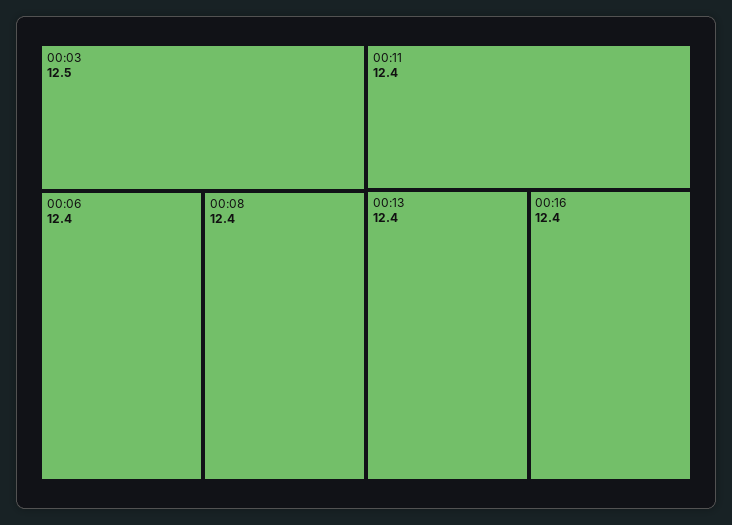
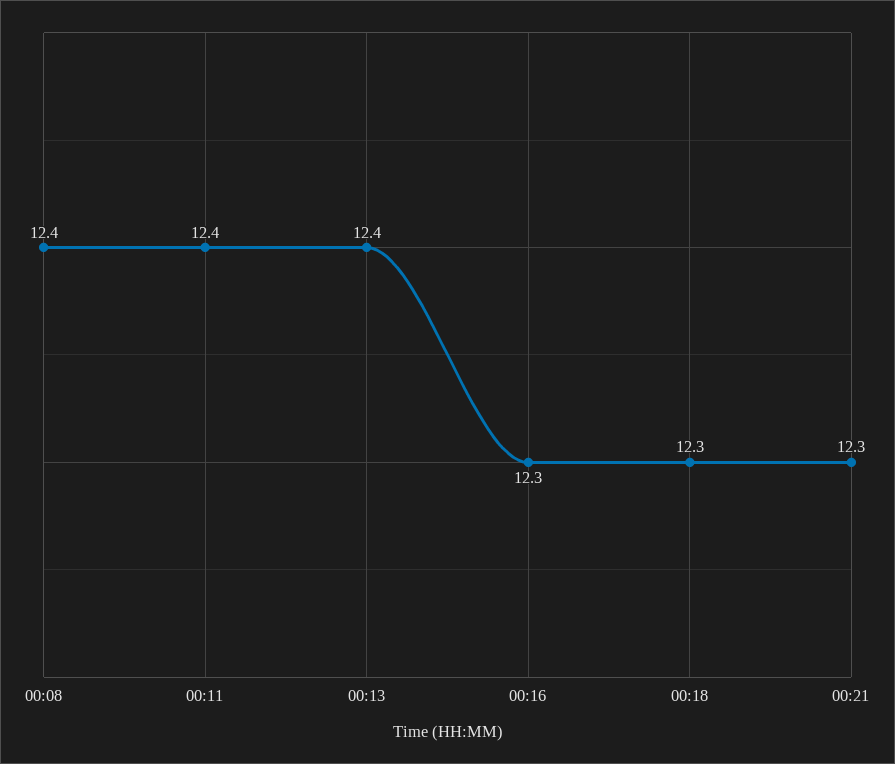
00:03: 12.5 -> none
00:06: 12.4 -> none
00:16: 12.4 -> 12.3
00:18: none -> 12.3
00:21: none -> 12.3

